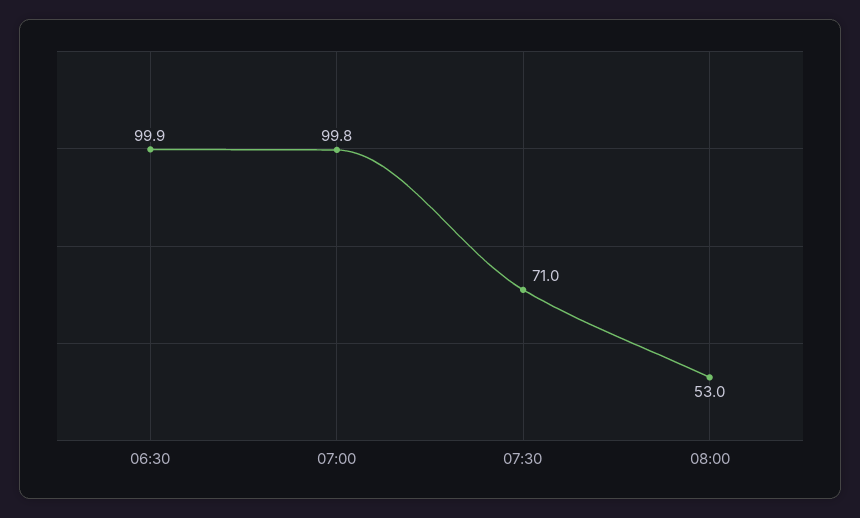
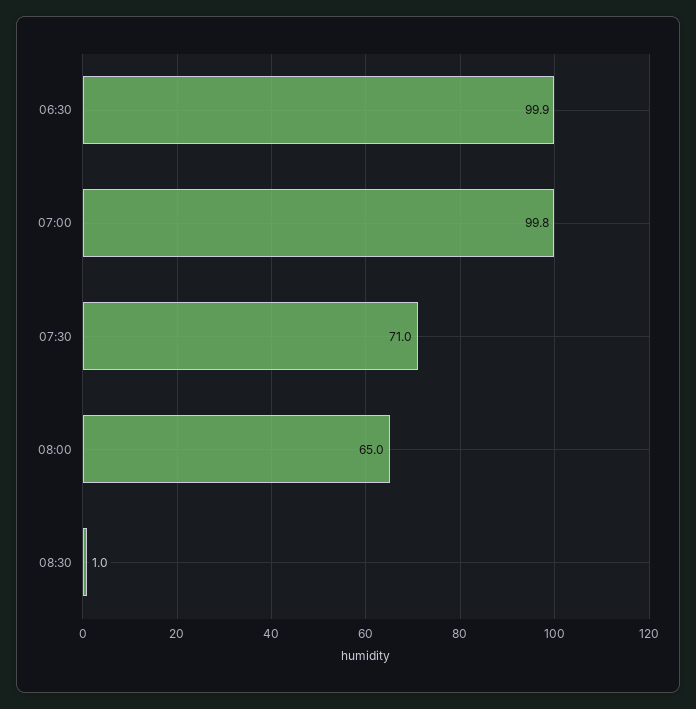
08:00: 53 -> 65
08:30: none -> 1

